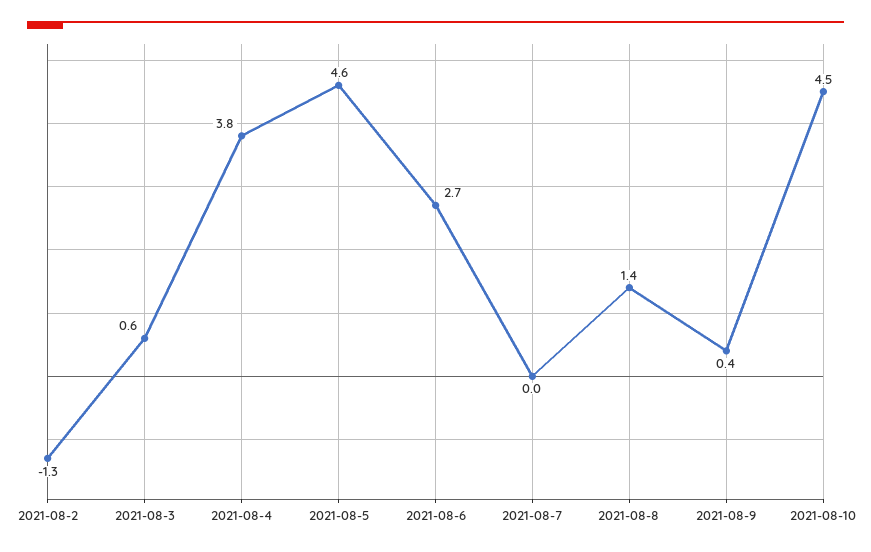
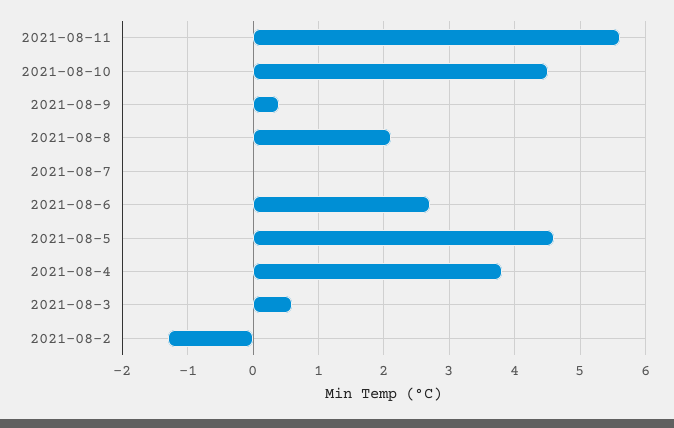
2021-08-8: 1.4 -> 2.1
2021-08-11: none -> 5.6

